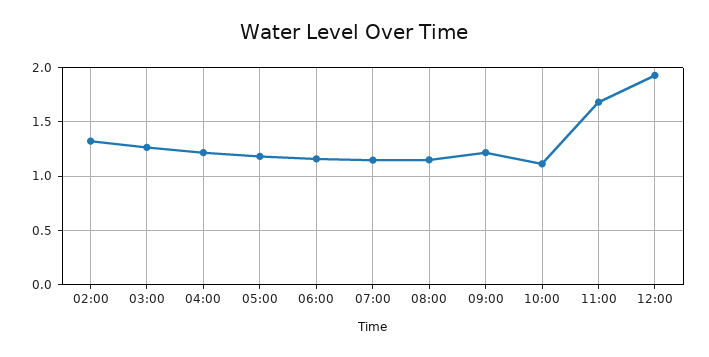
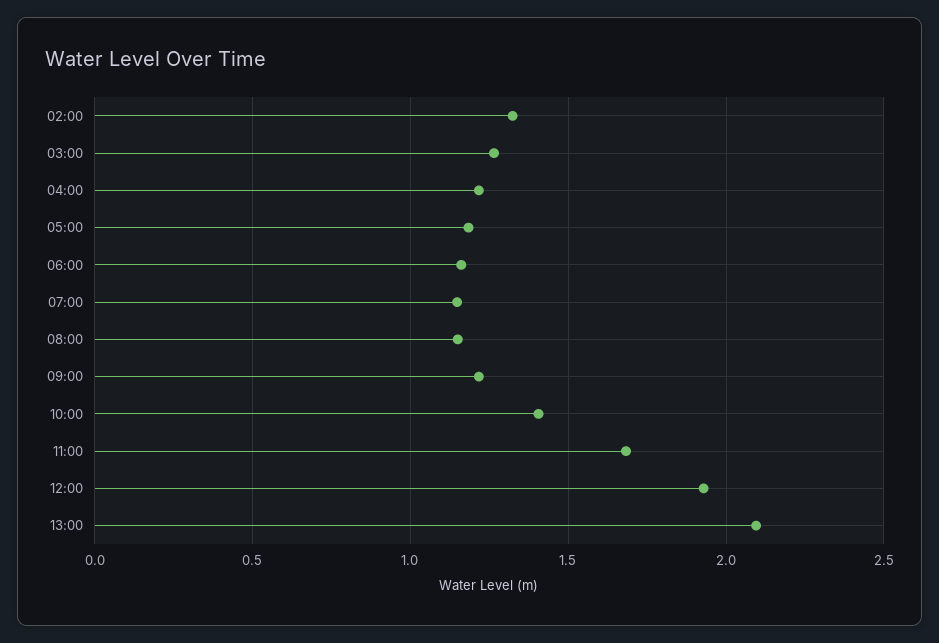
10:00: 1.1 -> 1.4
13:00: none -> 2.1

